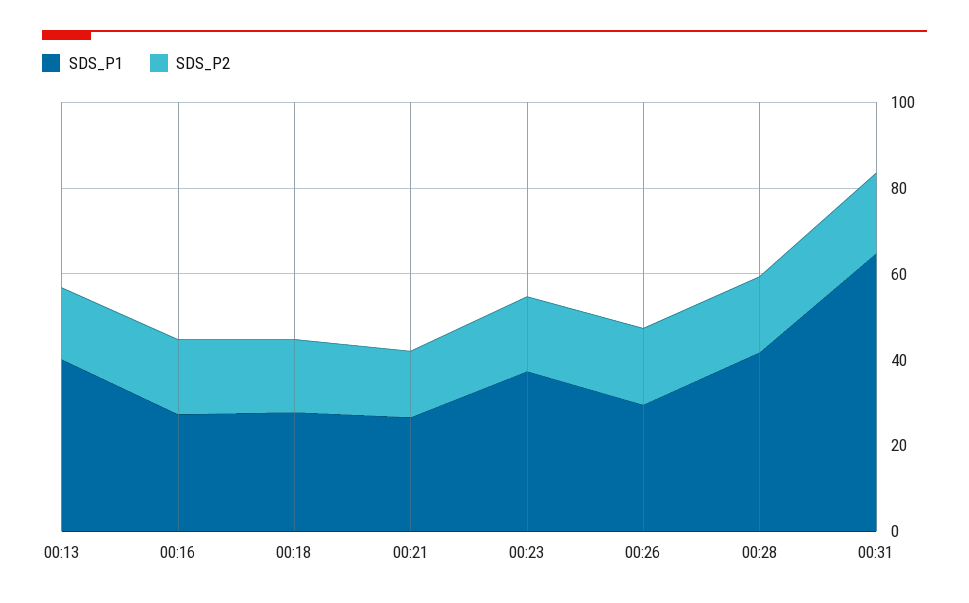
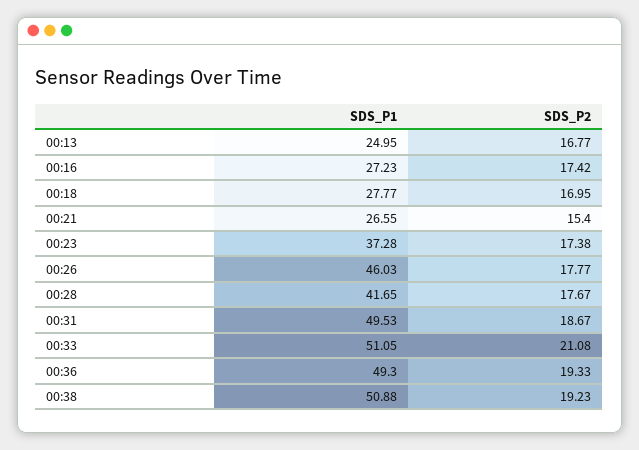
SDS_P1, 00:13: 40 -> 24.95
SDS_P1, 00:26: 30 -> 46.03
SDS_P1, 00:31: 65 -> 49.53
SDS_P1, 00:33: none -> 51.05
SDS_P2, 00:33: none -> 21.08
SDS_P1, 00:36: none -> 49.3
SDS_P2, 00:36: none -> 19.33
SDS_P1, 00:38: none -> 50.88
SDS_P2, 00:38: none -> 19.23

